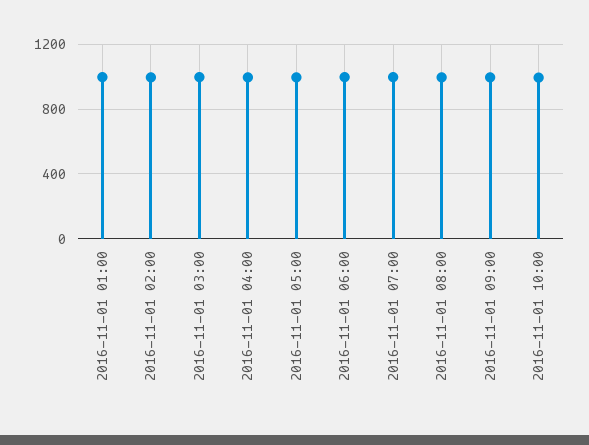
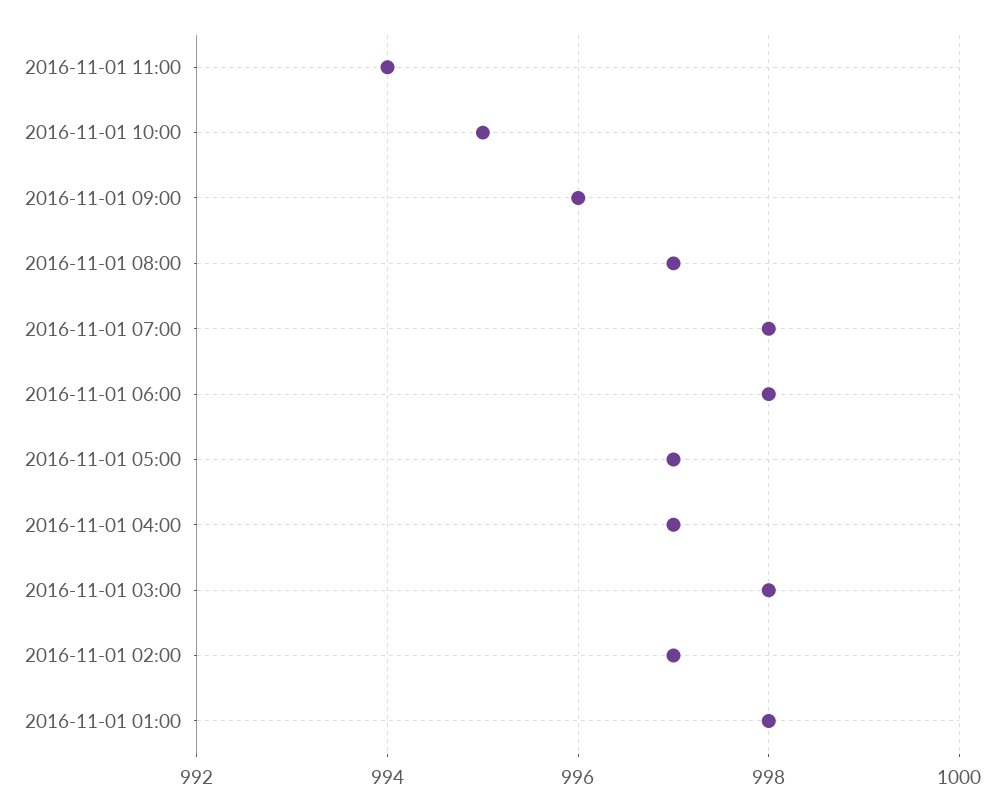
2016-11-01 11:00: none -> 994

